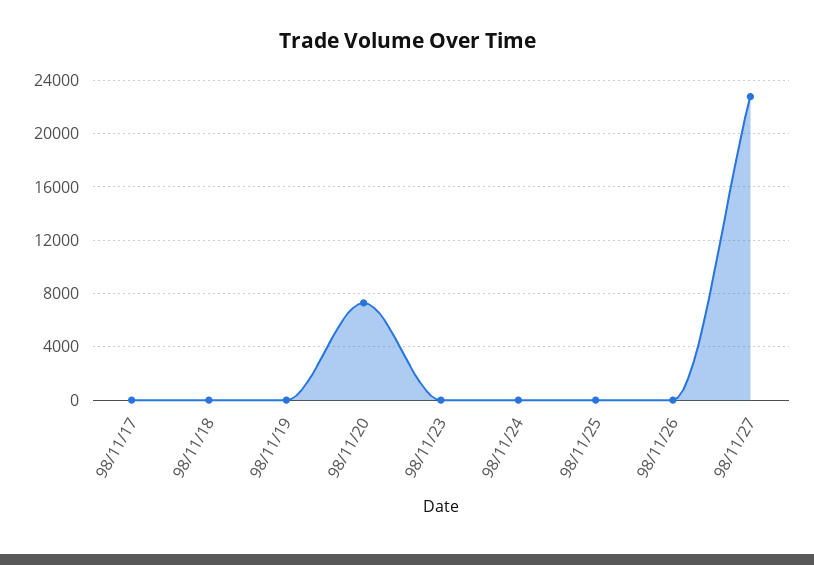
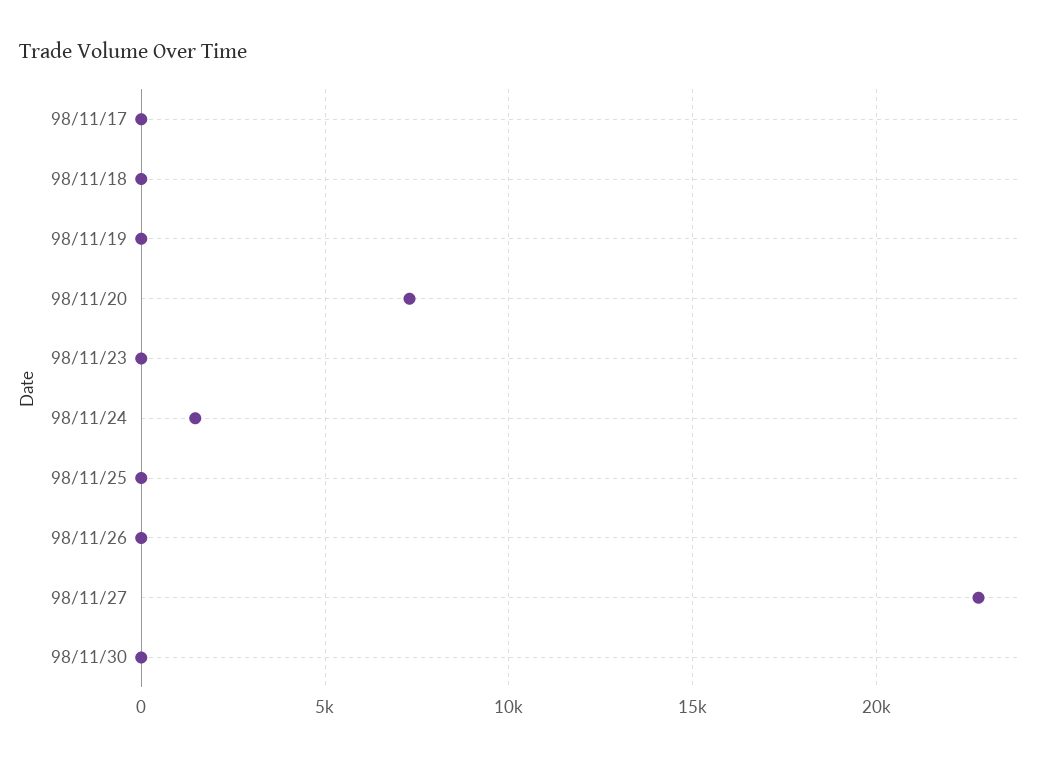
98/11/24: 0 -> 1500
98/11/30: none -> 0

